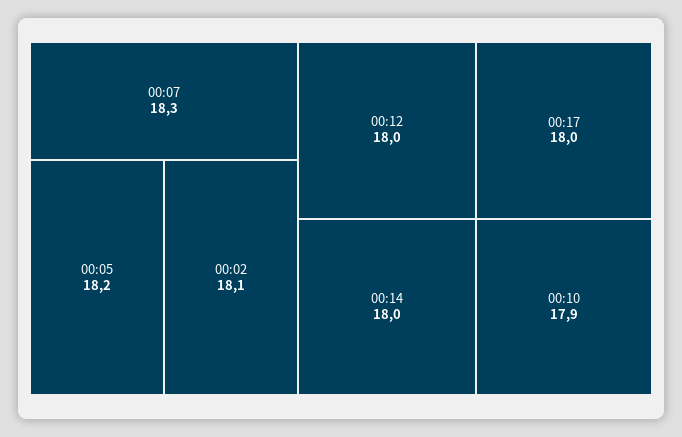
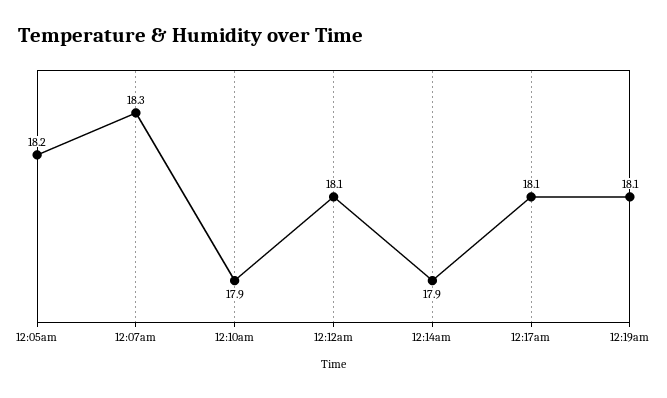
00:02: 18.1 -> none
00:12: 18 -> 18.1
00:14: 18 -> 17.9
00:17: 18 -> 18.1
12:19am: none -> 18.1

